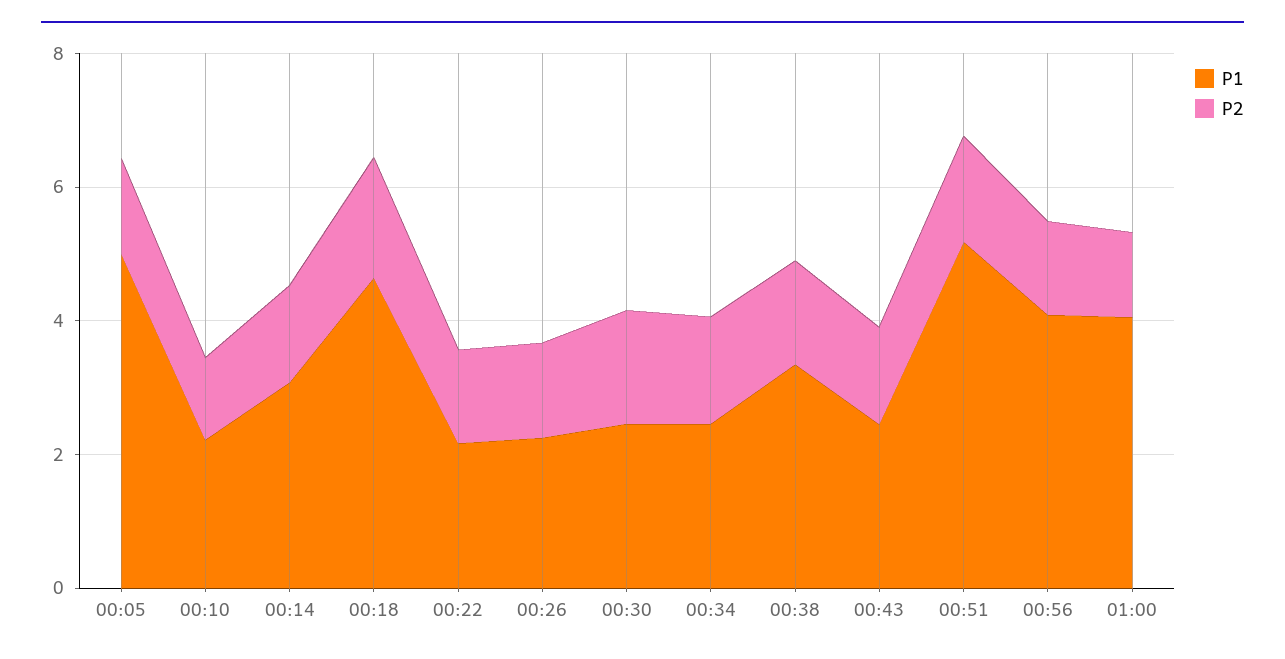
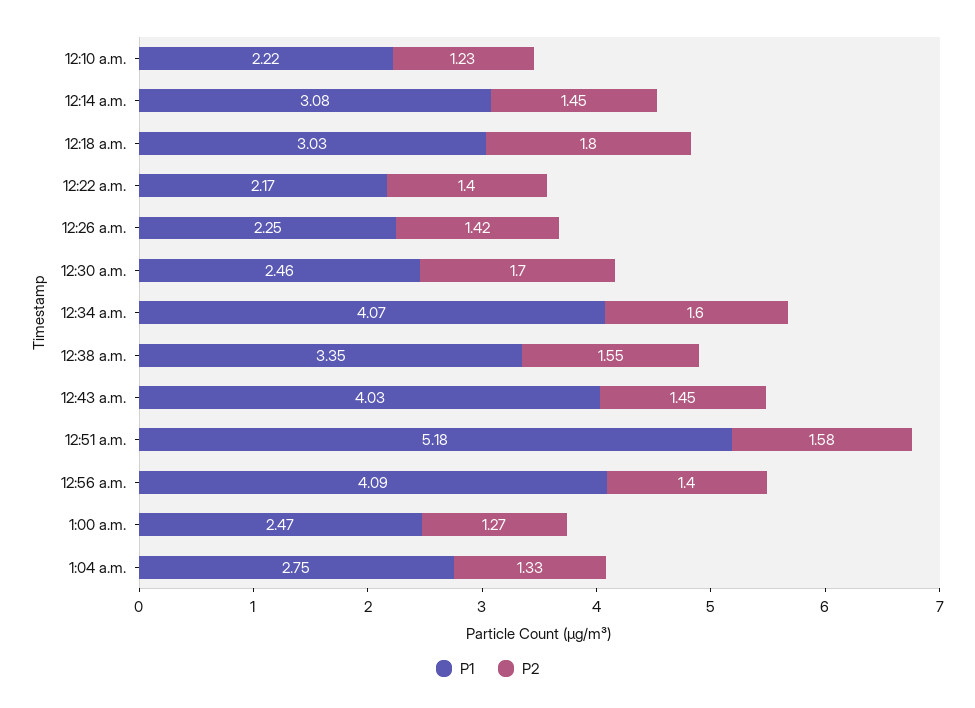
P1, 00:05: 5 -> none
P2, 00:05: 1.5 -> none
P1, 00:18: 4.5 -> 3.03
P1, 00:34: 2.5 -> 4.07
P1, 00:43: 2.5 -> 4.03
P1, 01:00: 4 -> 2.47
P1, 1:04 a.m.: none -> 2.75
P2, 1:04 a.m.: none -> 1.33

